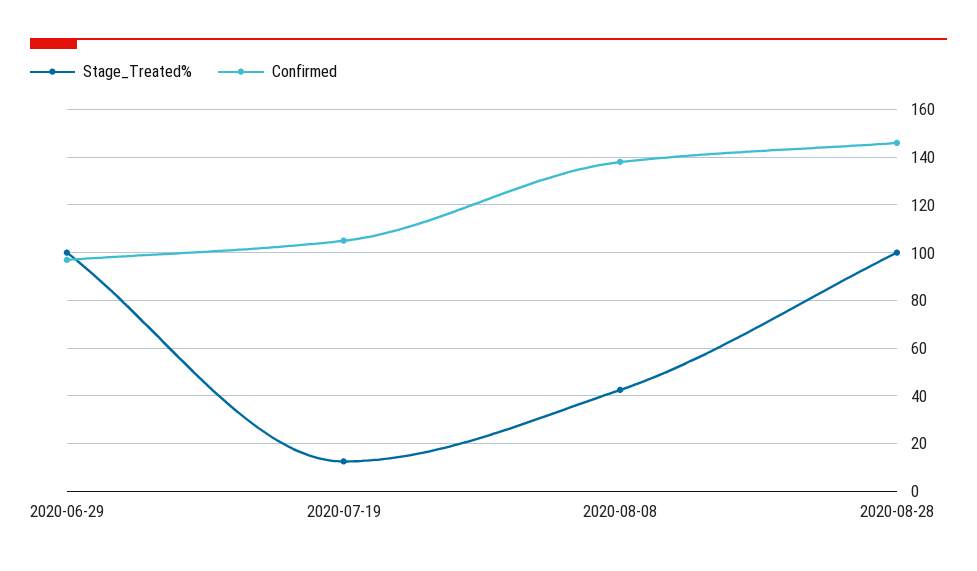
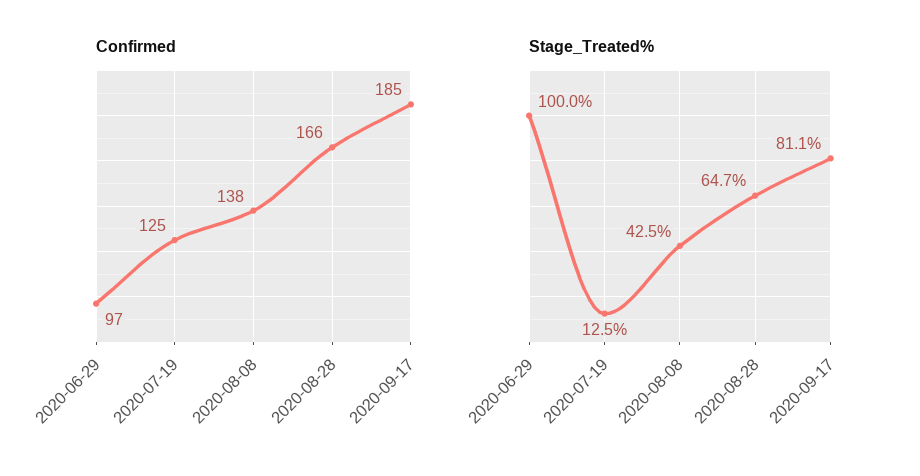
Confirmed, 2020-07-19: 105 -> 125
Stage_Treated%, 2020-08-28: 100 -> 64.7
Confirmed, 2020-08-28: 145 -> 166
Confirmed, 2020-09-17: none -> 185
Stage_Treated%, 2020-09-17: none -> 81.1

